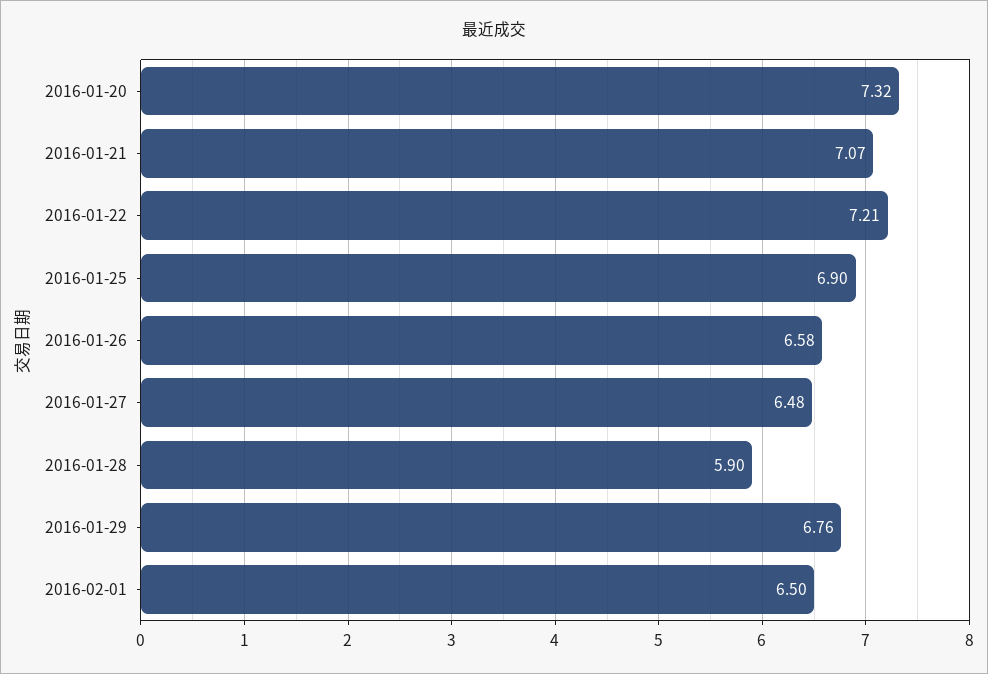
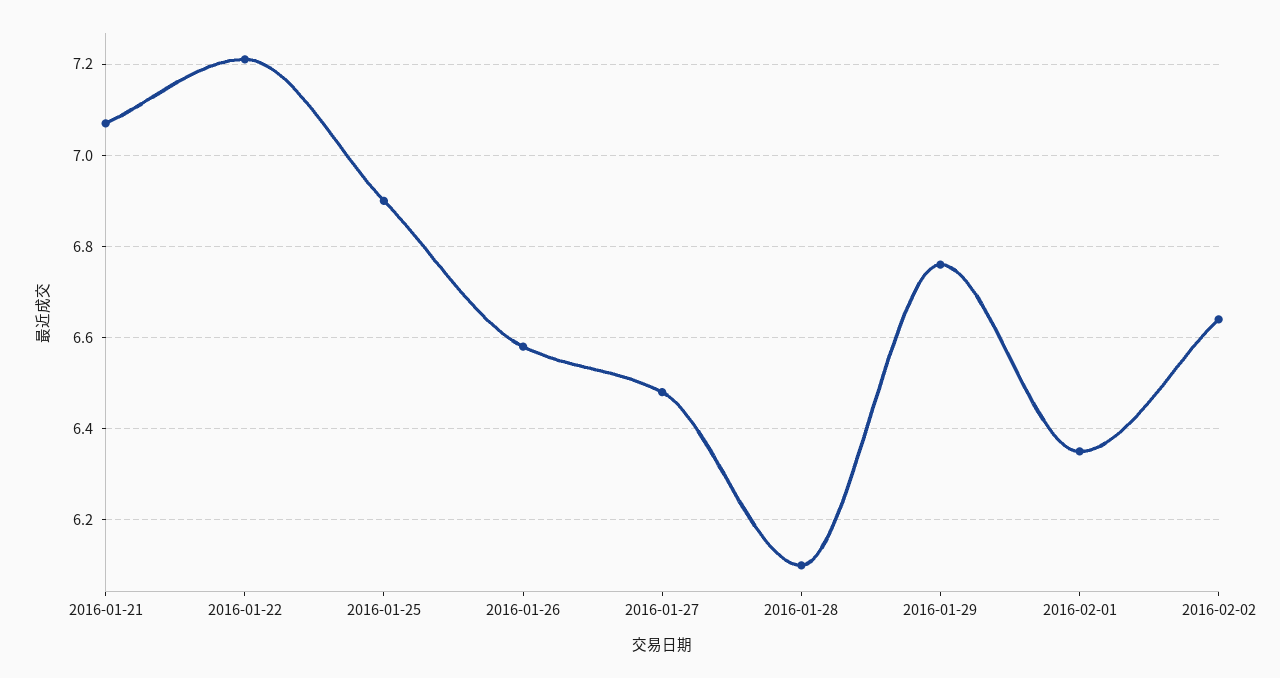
2016-01-20: 7.32 -> none
2016-01-28: 5.9 -> 6.1
2016-02-01: 6.5 -> 6.35
2016-02-02: none -> 6.65

